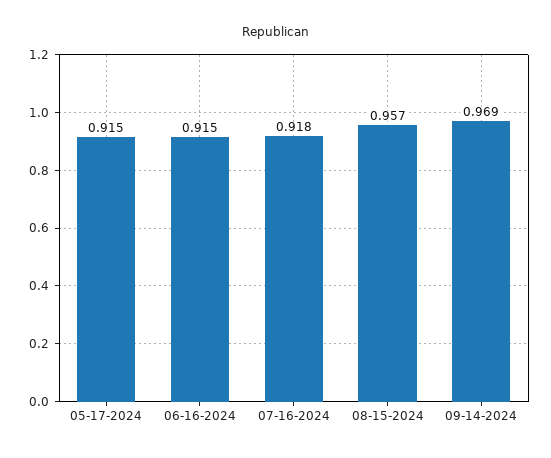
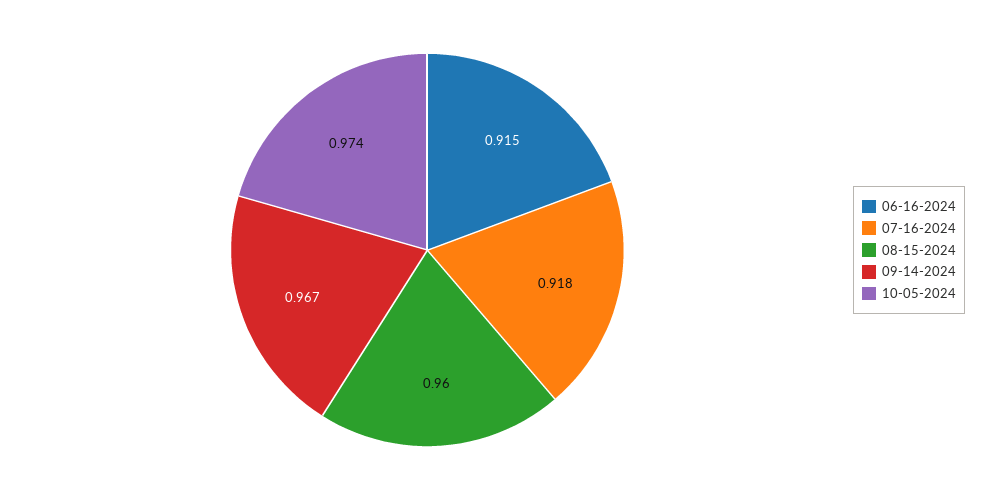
05-17-2024: 0.915 -> none
08-15-2024: 0.957 -> 0.96
09-14-2024: 0.969 -> 0.967
10-05-2024: none -> 0.974

